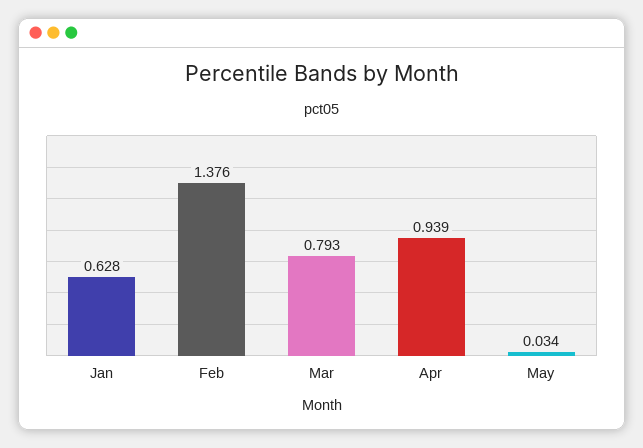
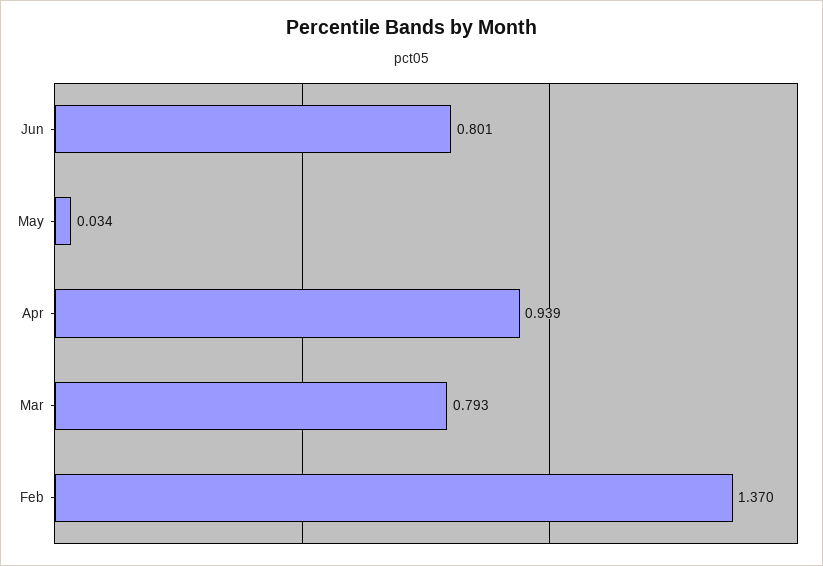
Jan: 0.628 -> none
Feb: 1.376 -> 1.37
Jun: none -> 0.801

